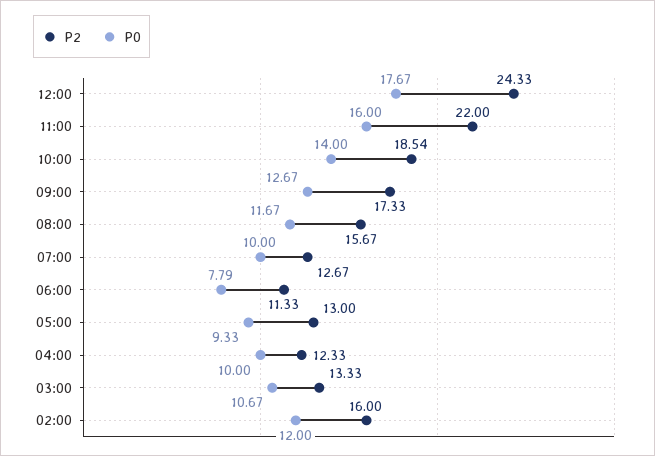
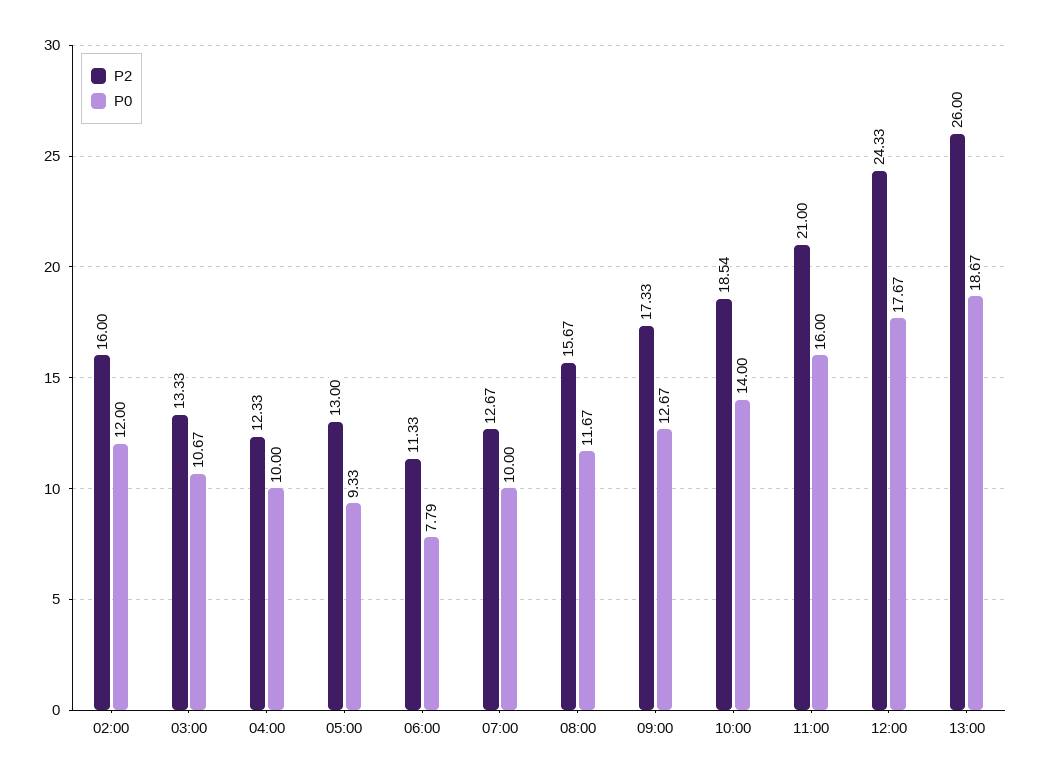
P2, 11:00: 22 -> 21
P2, 13:00: none -> 26
P0, 13:00: none -> 18.67

